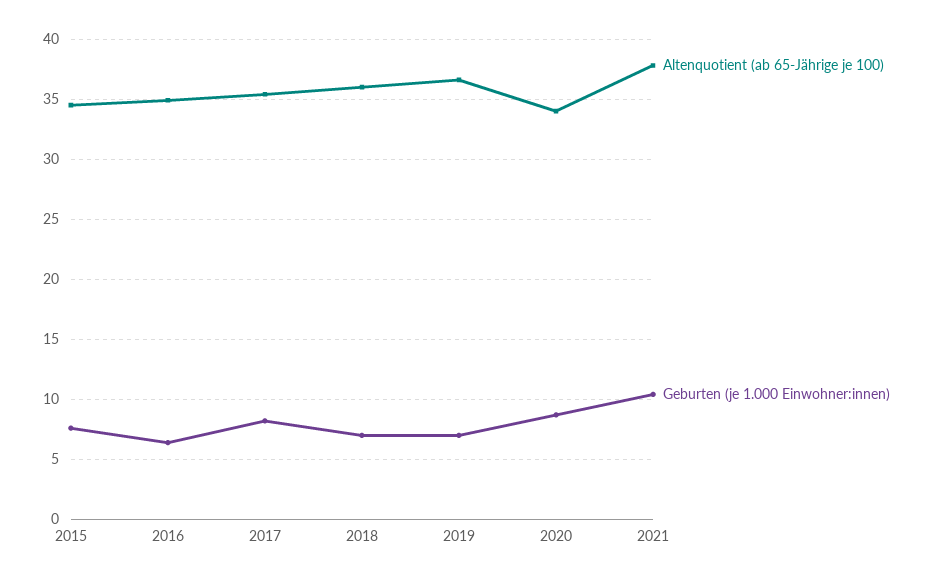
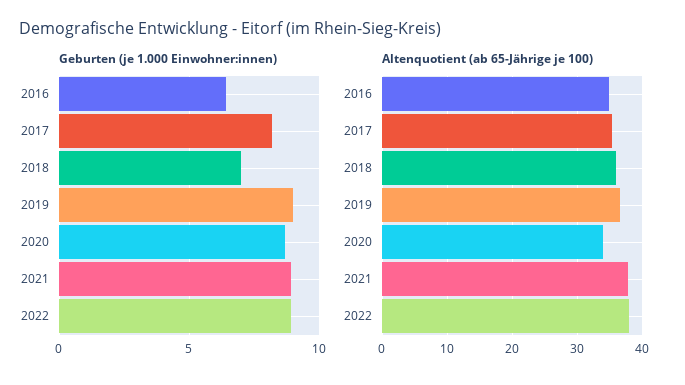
Altenquotient (ab 65-Jährige je 100), 2015: 34.5 -> none
Geburten (je 1.000 Einwohner:innen), 2015: 7.5 -> none
Geburten (je 1.000 Einwohner:innen), 2019: 7 -> 9
Geburten (je 1.000 Einwohner:innen), 2021: 10.5 -> 9
Geburten (je 1.000 Einwohner:innen), 2022: none -> 9
Altenquotient (ab 65-Jährige je 100), 2022: none -> 38

